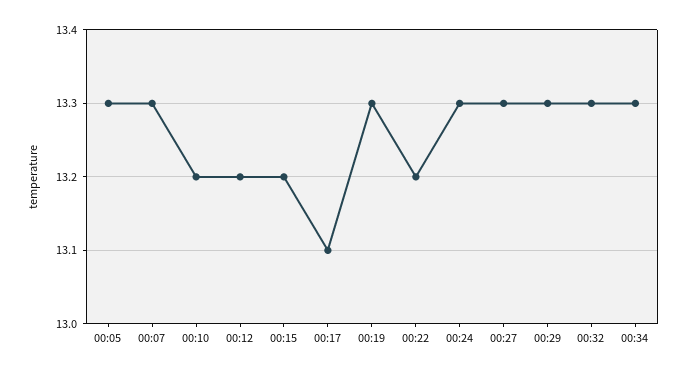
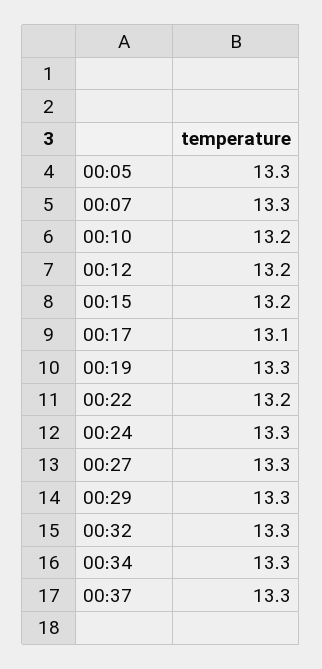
00:37: none -> 13.3

